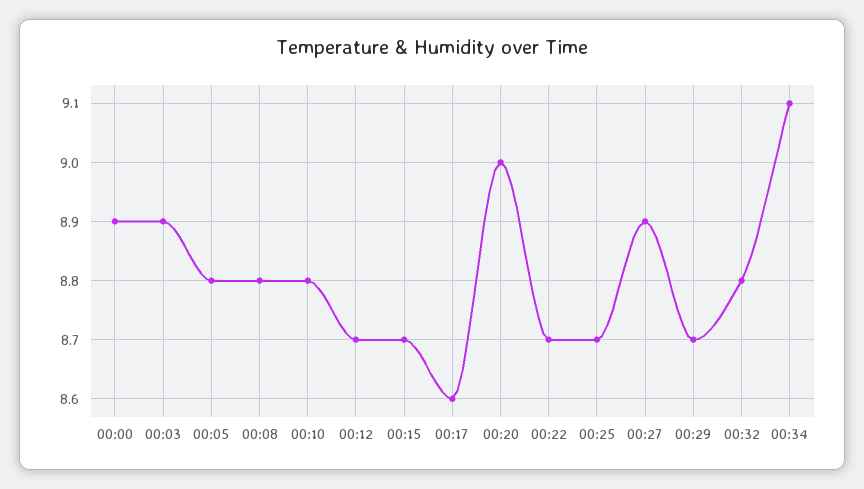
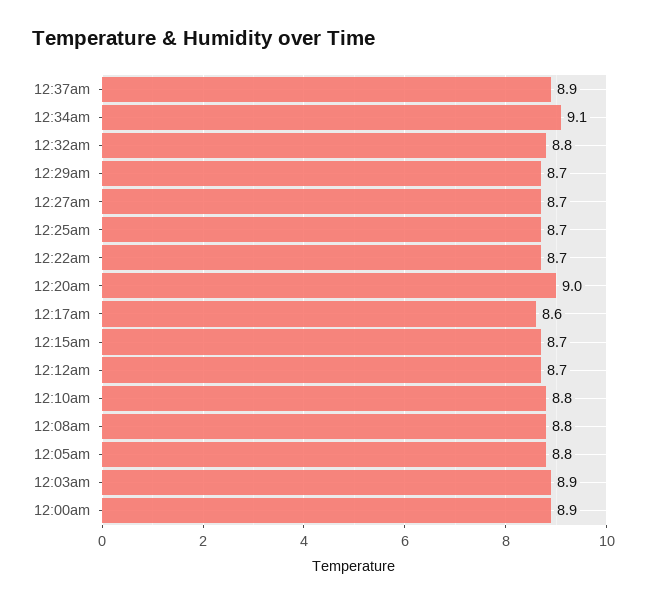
00:27: 8.9 -> 8.7
12:37am: none -> 8.9

